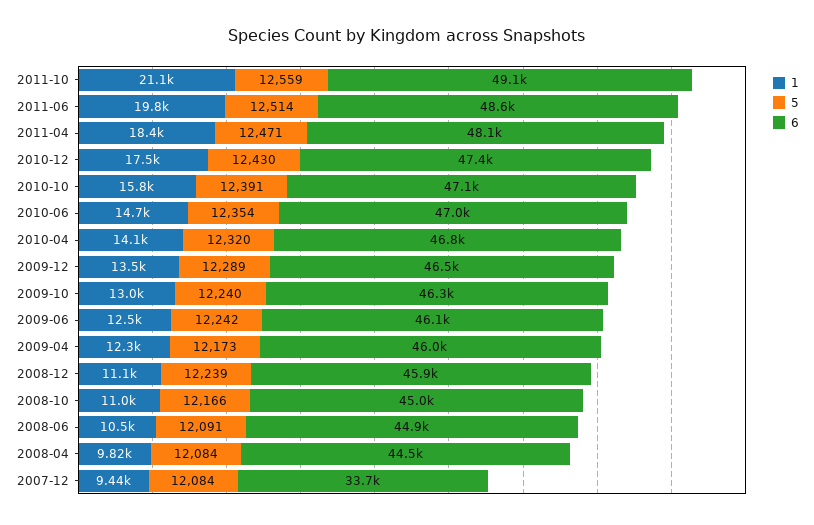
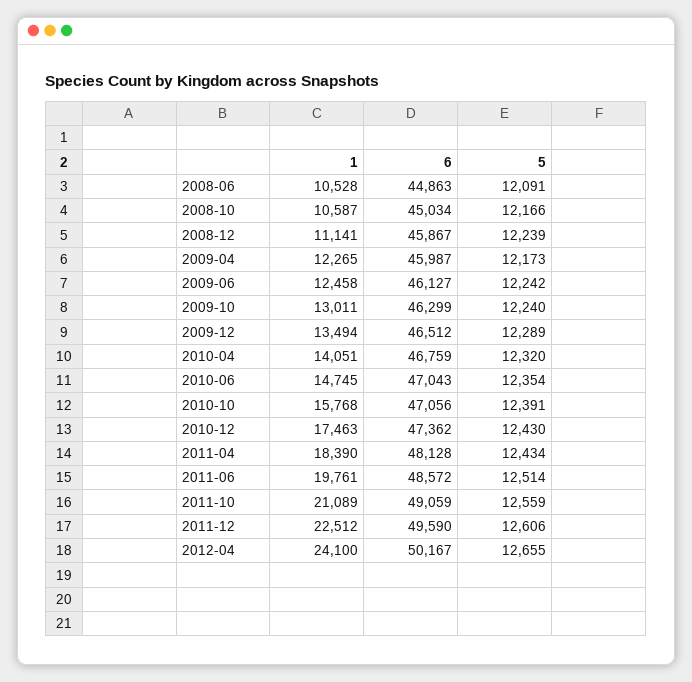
5, 2011-04: 12471 -> 12434
1, 2008-10: 11000 -> 10587
1, 2008-04: 9820 -> none
5, 2008-04: 12084 -> none
6, 2008-04: 44500 -> none
1, 2007-12: 9440 -> none
5, 2007-12: 12084 -> none
6, 2007-12: 33700 -> none
1, 2011-12: none -> 22512
6, 2011-12: none -> 49590
5, 2011-12: none -> 12606
1, 2012-04: none -> 24100
6, 2012-04: none -> 50167
5, 2012-04: none -> 12655

